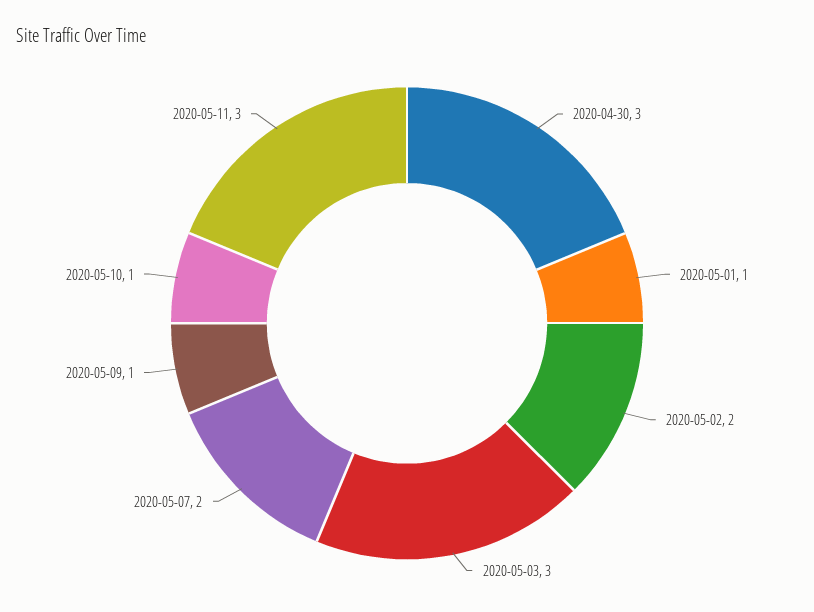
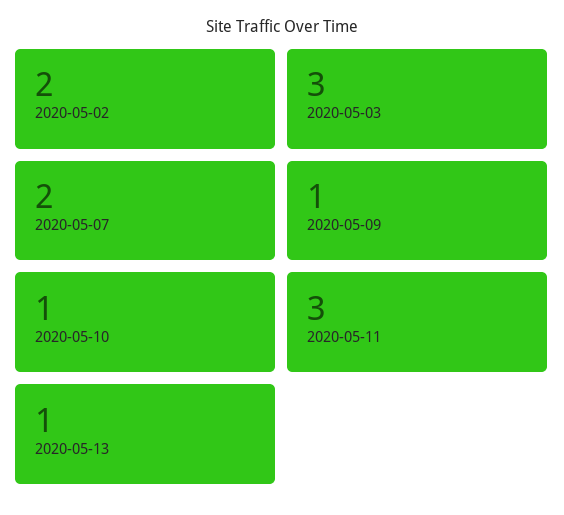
2020-04-30: 3 -> none
2020-05-01: 1 -> none
2020-05-13: none -> 1

